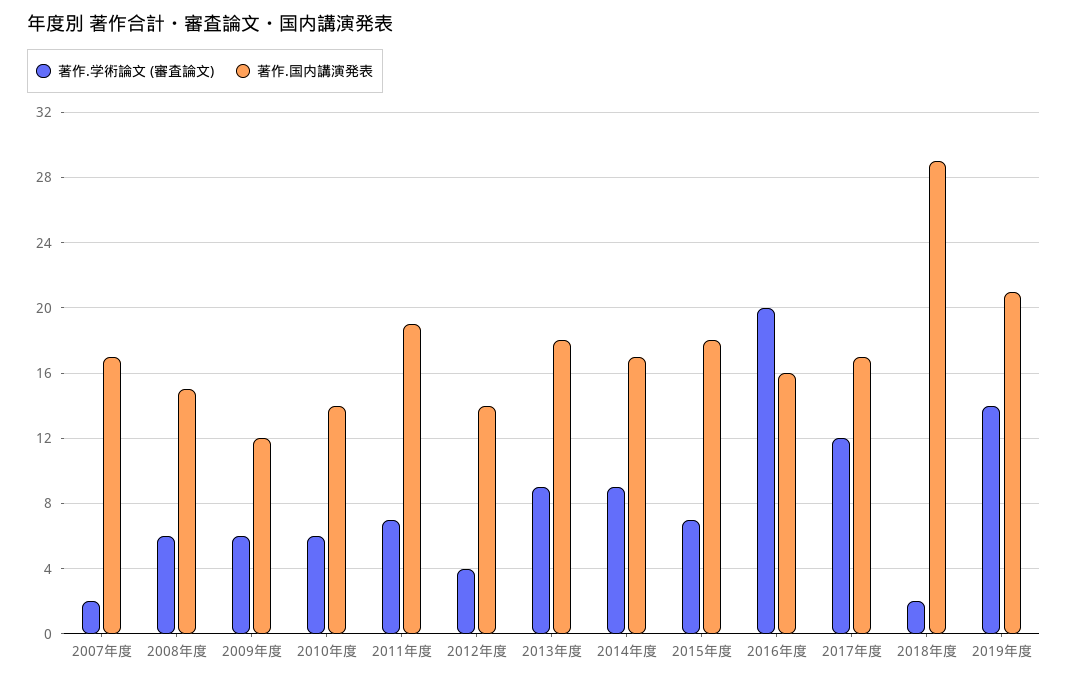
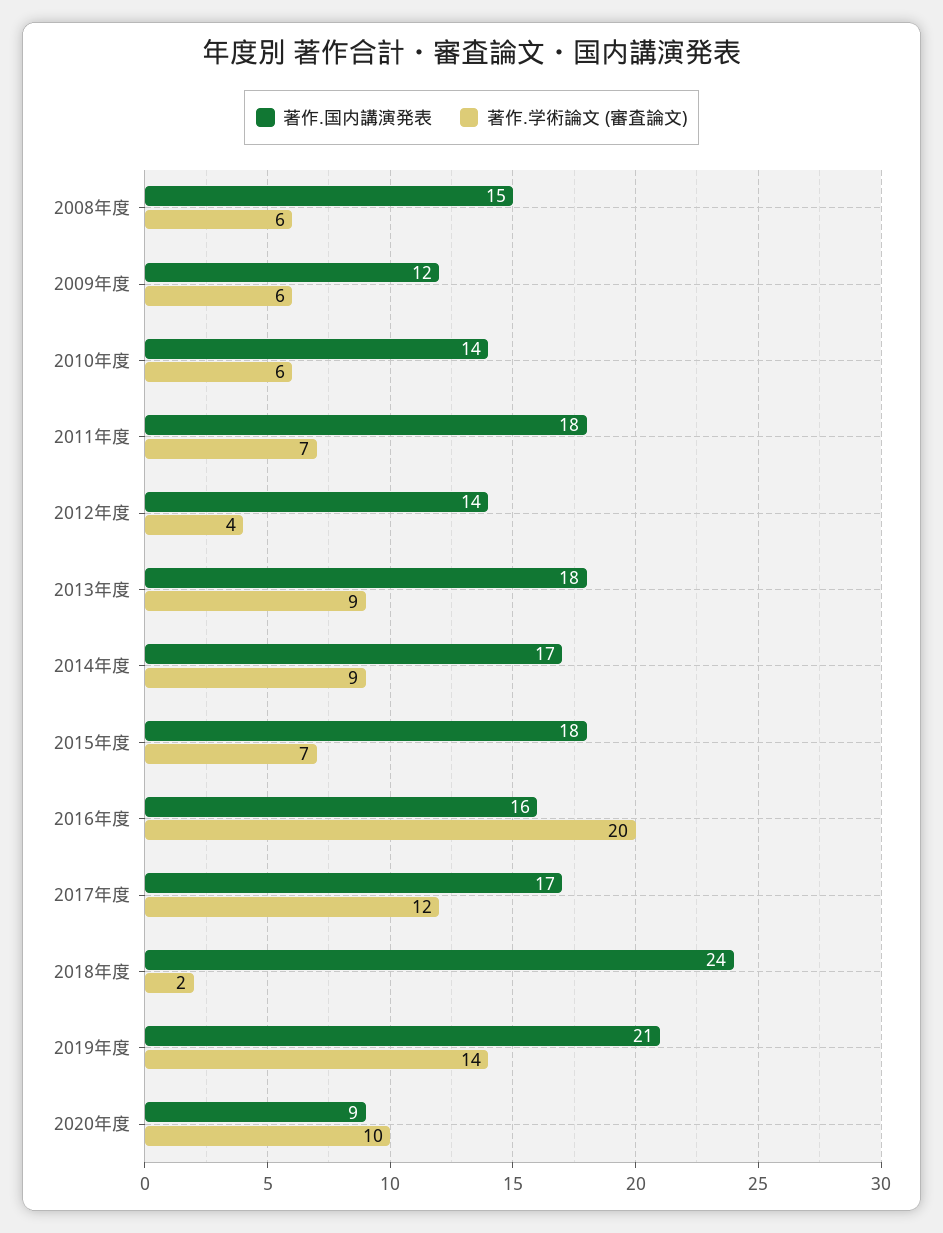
著作.学術論文 (審査論文), 2007年度: 2 -> none
著作.国内講演発表, 2007年度: 17 -> none
著作.国内講演発表, 2011年度: 19 -> 18
著作.国内講演発表, 2018年度: 29 -> 24
著作.国内講演発表, 2020年度: none -> 9
著作.学術論文 (審査論文), 2020年度: none -> 10

